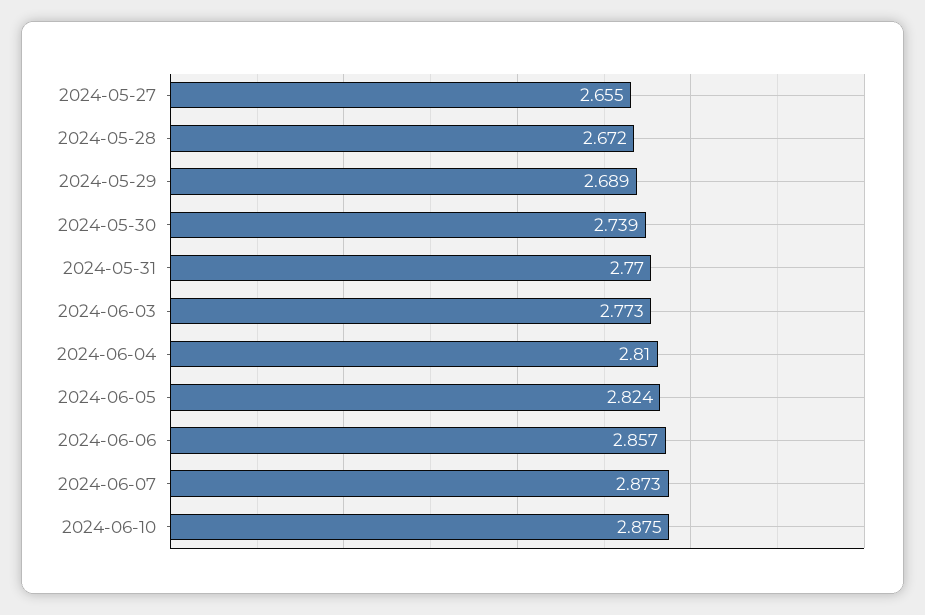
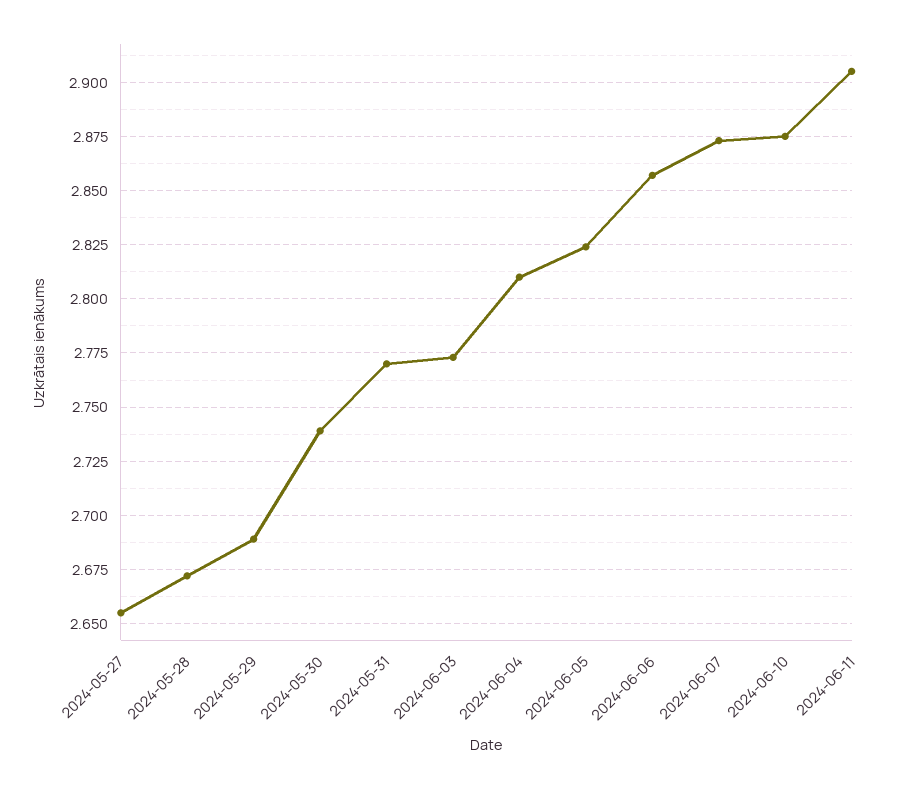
2024-06-11: none -> 2.905

